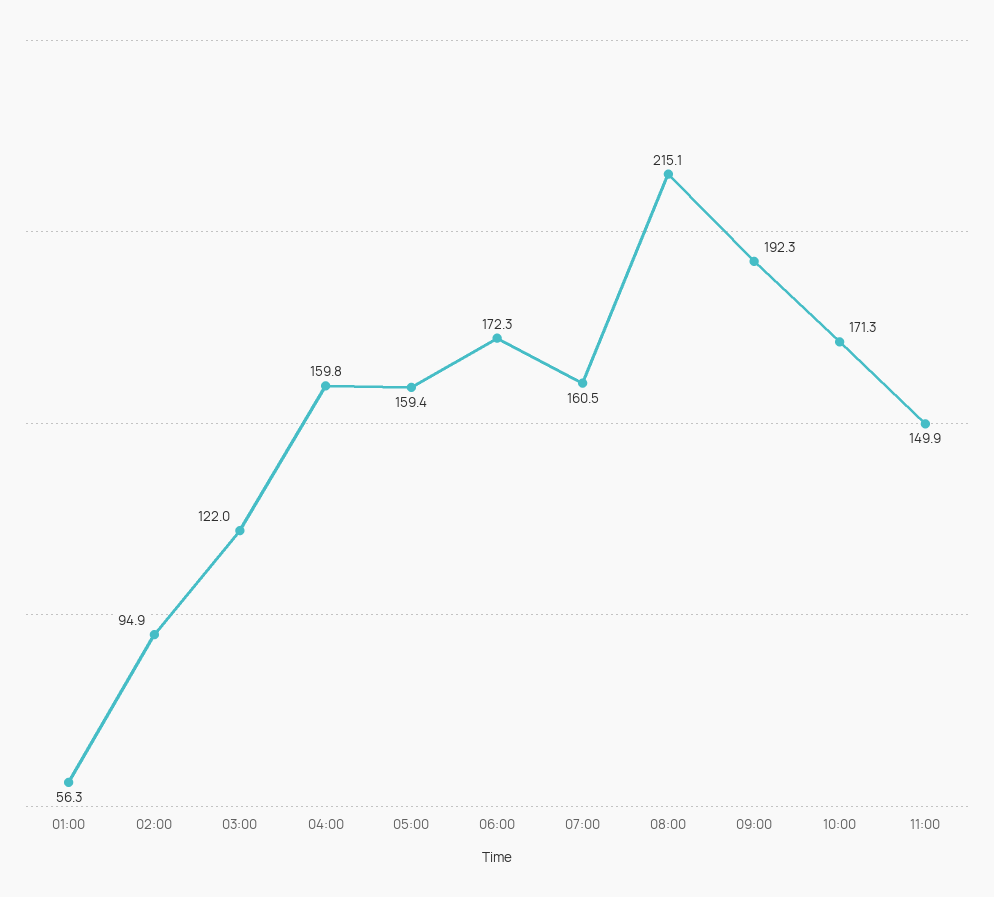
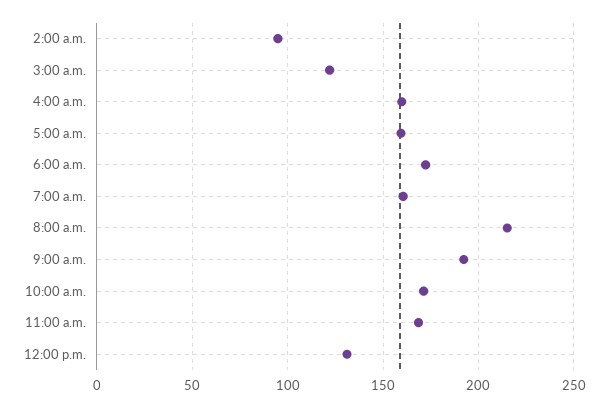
01:00: 56.3 -> none
11:00: 149.9 -> 170
12:00 p.m.: none -> 130

